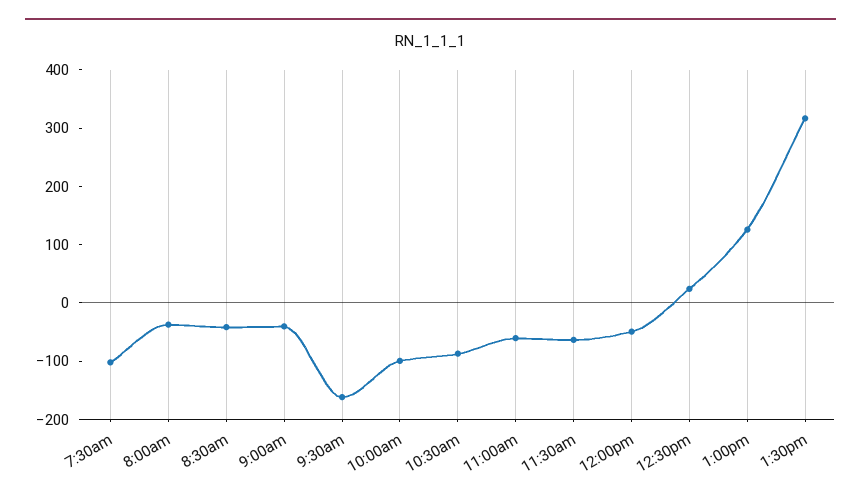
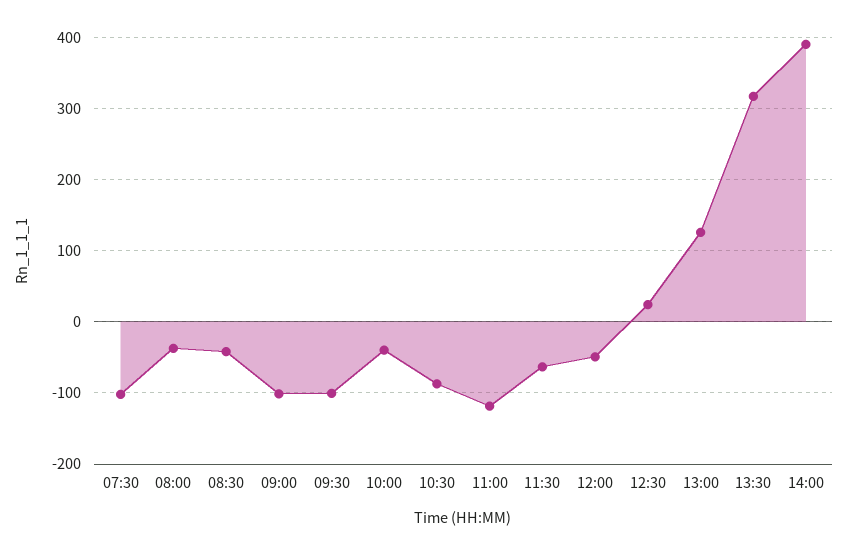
9:00am: -40 -> -100
9:30am: -160 -> -100
10:00am: -100 -> -40
11:00am: -60 -> -120
14:00: none -> 390

